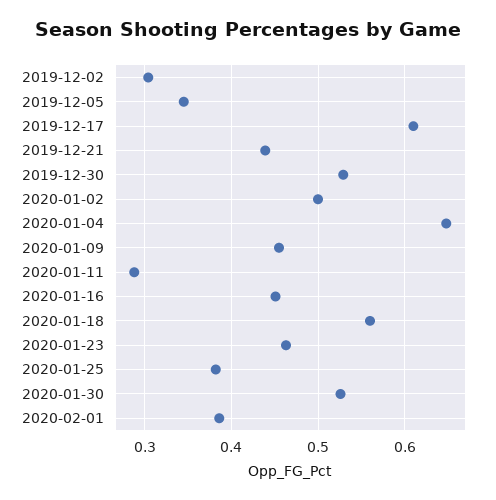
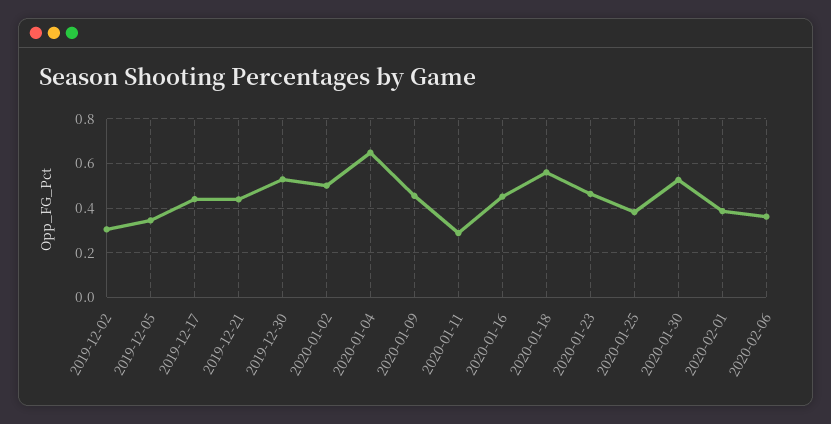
2019-12-17: 0.61 -> 0.45
2020-02-06: none -> 0.35

